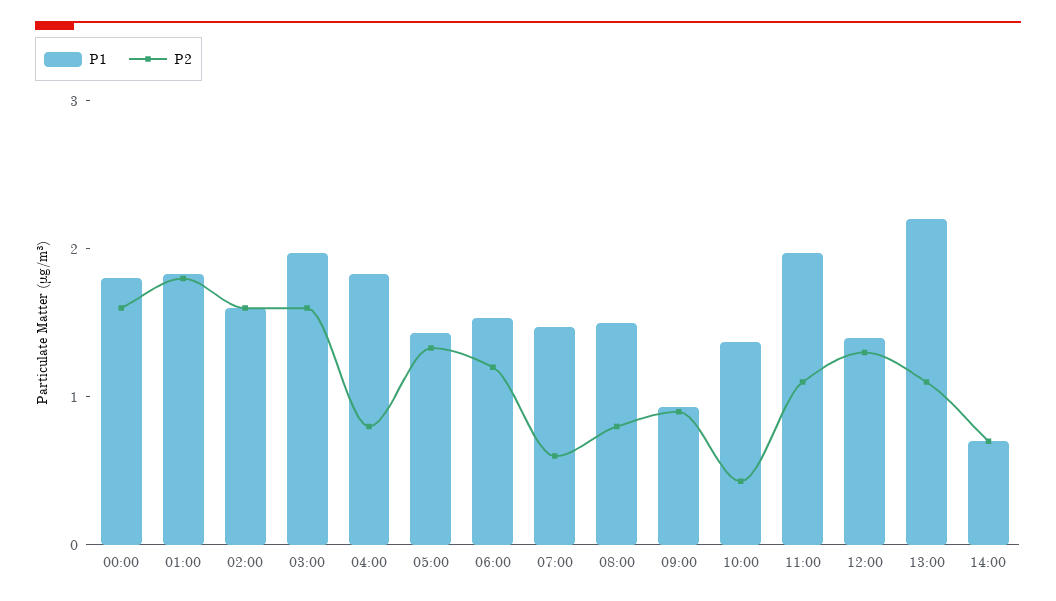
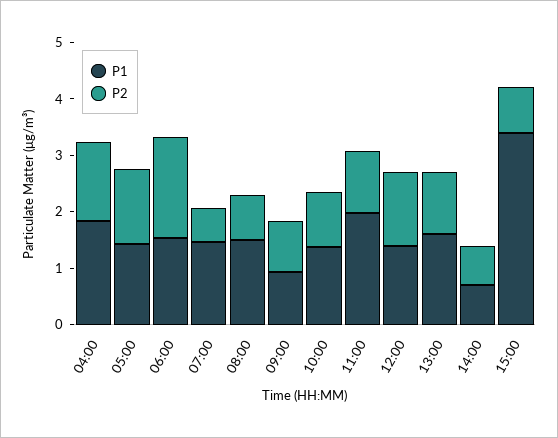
P1, 00:00: 1.8 -> none
P2, 00:00: 1.6 -> none
P1, 01:00: 1.8 -> none
P2, 01:00: 1.8 -> none
P1, 02:00: 1.6 -> none
P2, 02:00: 1.6 -> none
P1, 03:00: 2 -> none
P2, 03:00: 1.6 -> none
P2, 04:00: 0.8 -> 1.4
P2, 06:00: 1.2 -> 1.8
P2, 10:00: 0.4 -> 1
P1, 13:00: 2.2 -> 1.6
P1, 15:00: none -> 3.4
P2, 15:00: none -> 0.8

